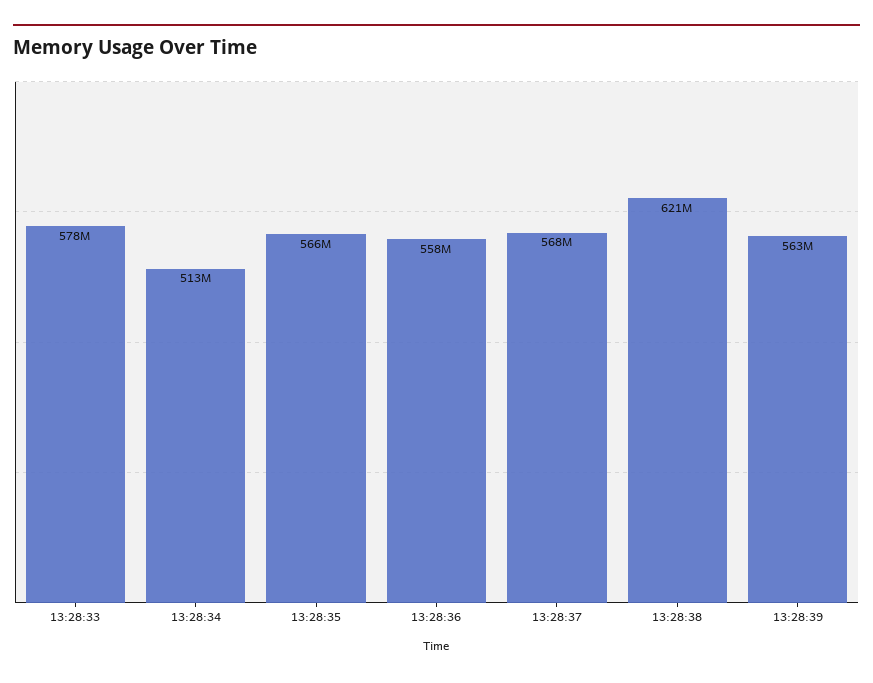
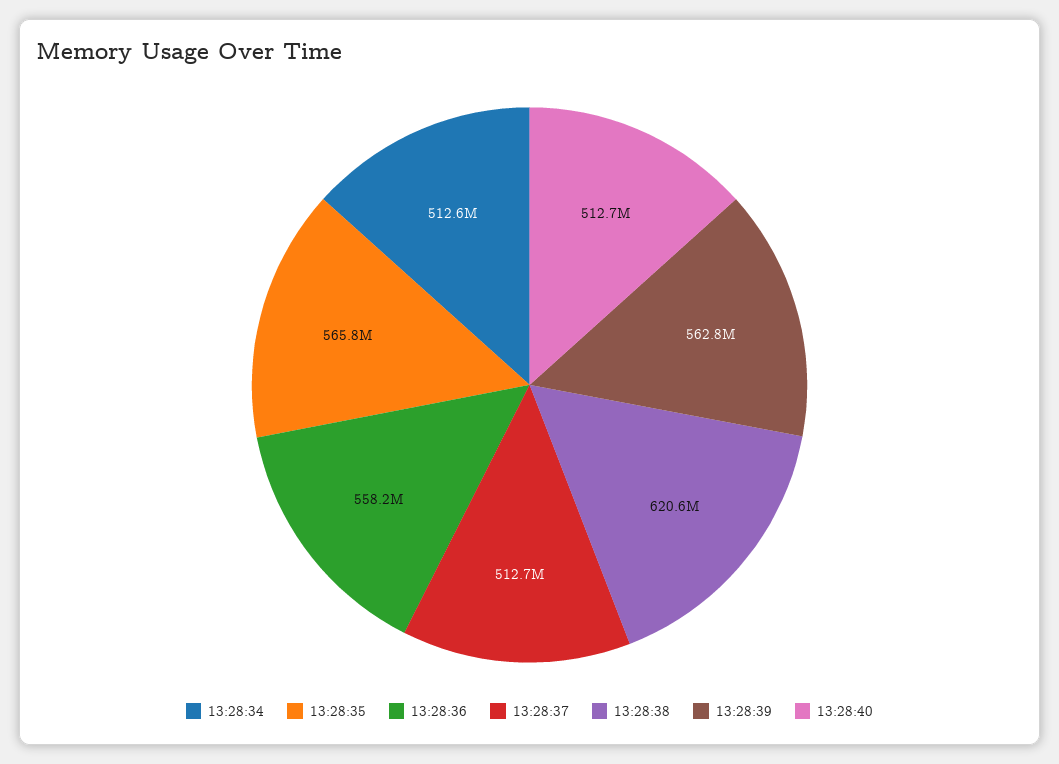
13:28:33: 578000000 -> none
13:28:37: 568000000 -> 512700000
13:28:40: none -> 512700000

